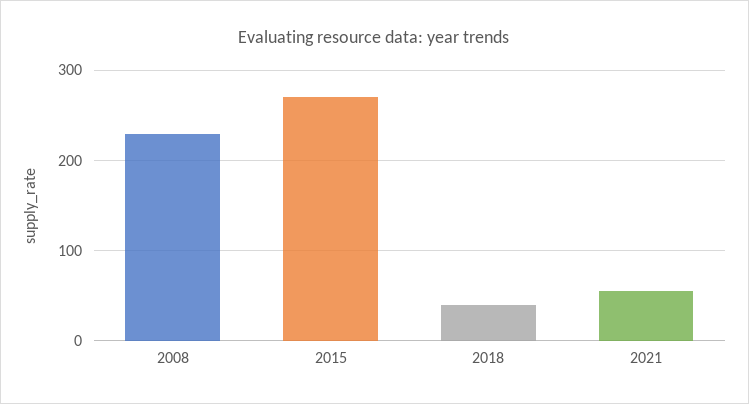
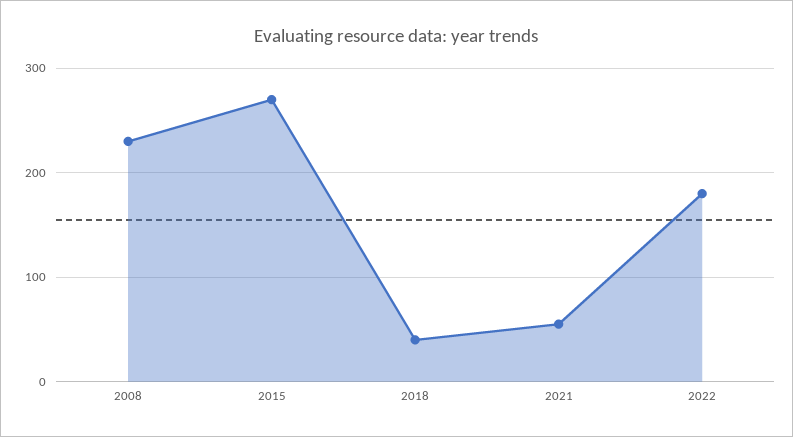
2022: none -> 180

